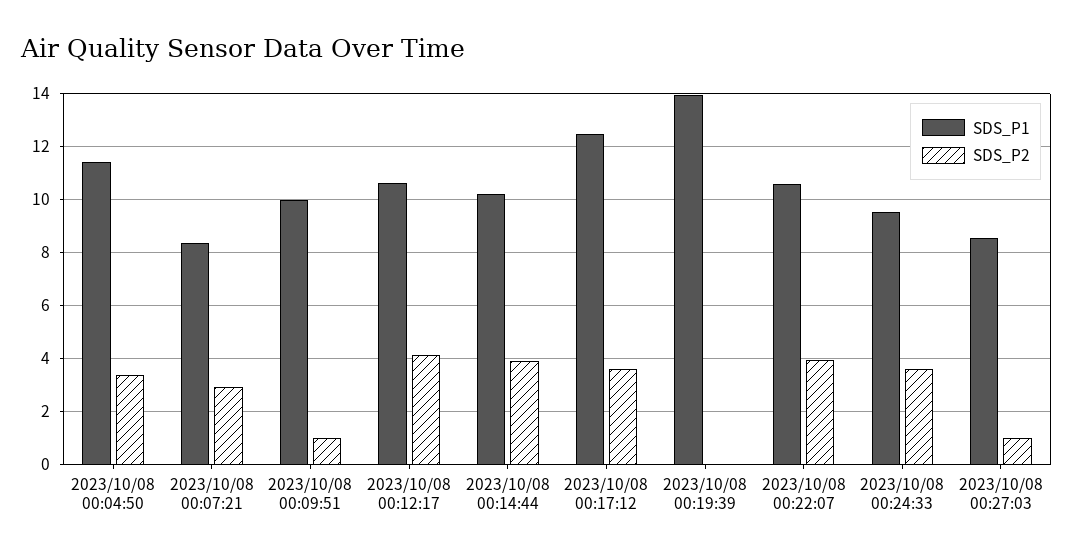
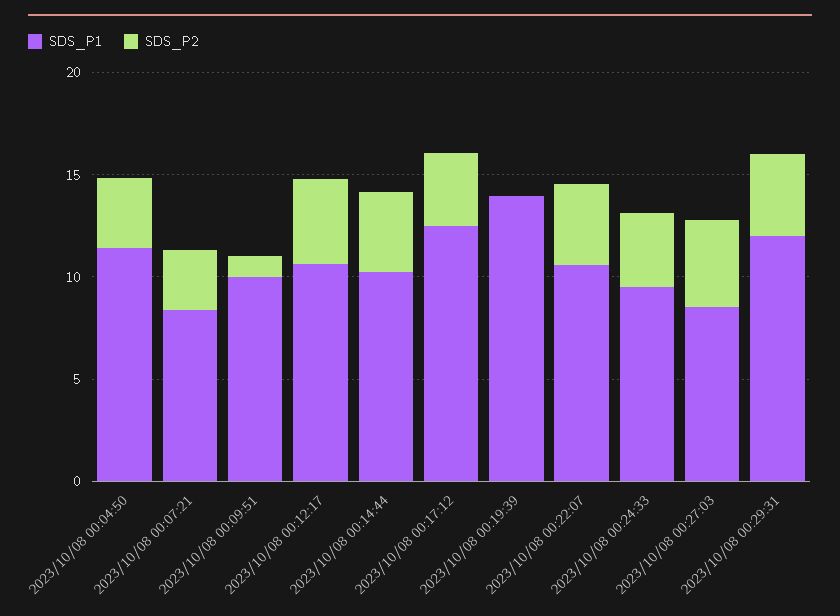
SDS_P2, 2023/10/08 00:27:03: 1 -> 4
SDS_P1, 2023/10/08 00:29:31: none -> 12
SDS_P2, 2023/10/08 00:29:31: none -> 4

